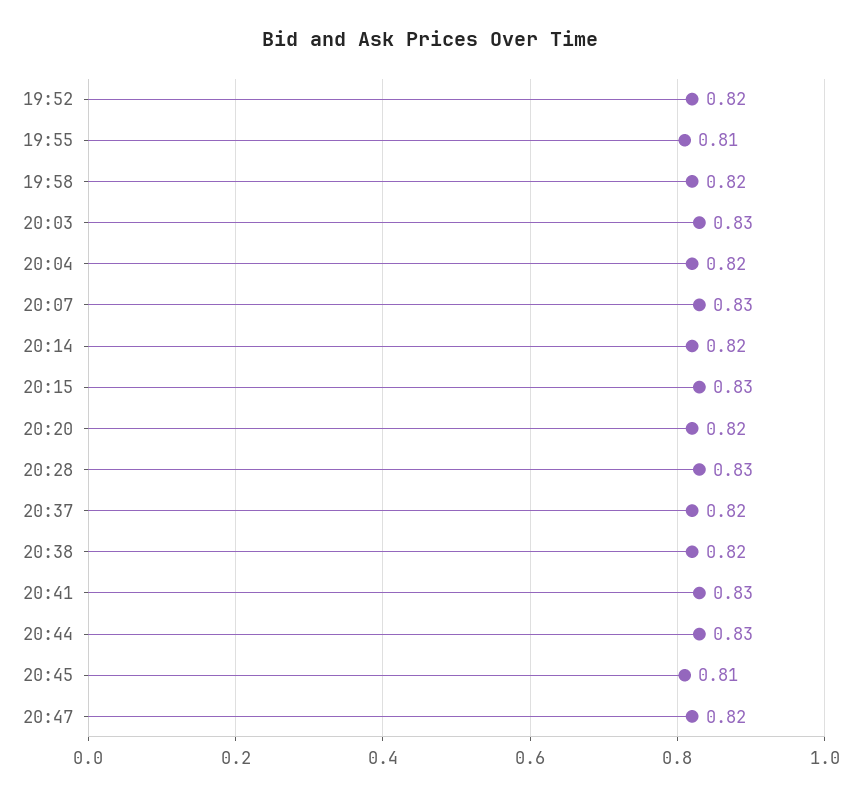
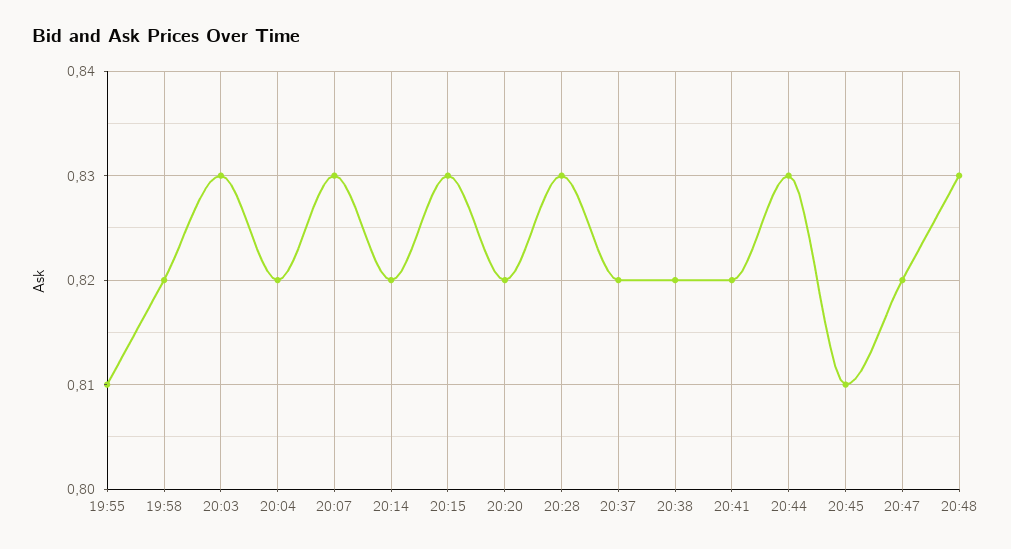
19:52: 0.82 -> none
20:41: 0.83 -> 0.82
20:48: none -> 0.83

